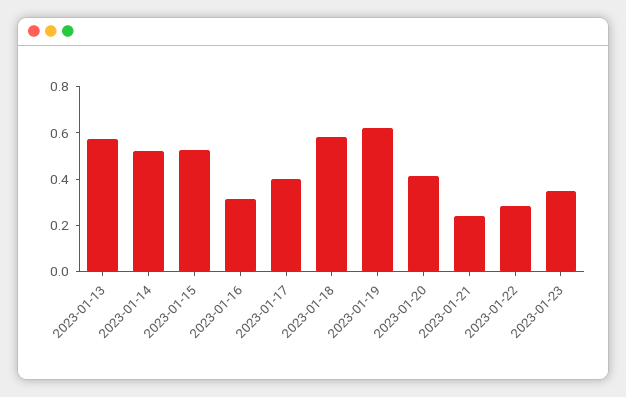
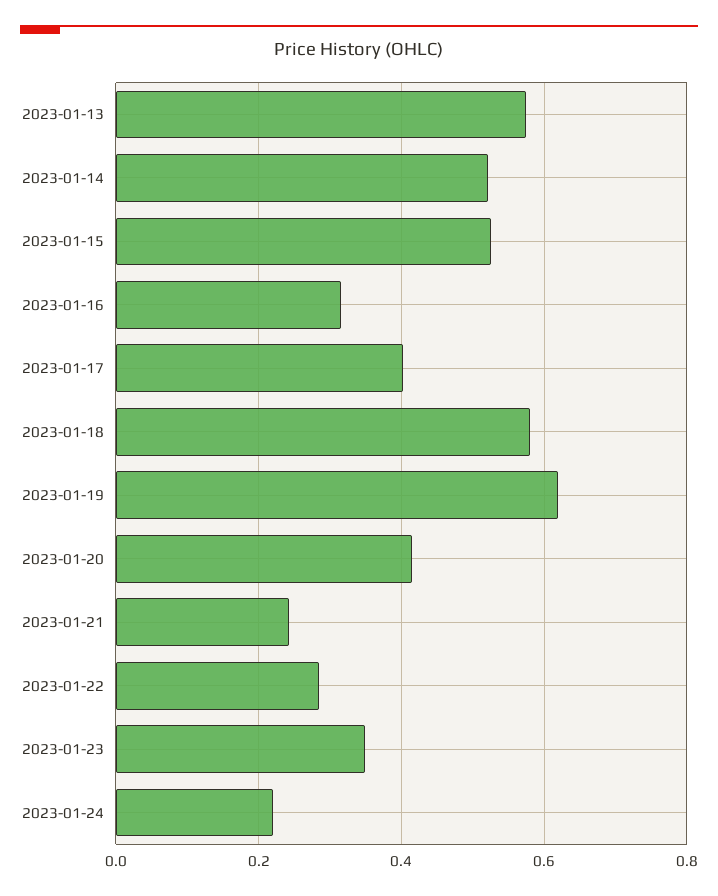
2023-01-24: none -> 0.22

